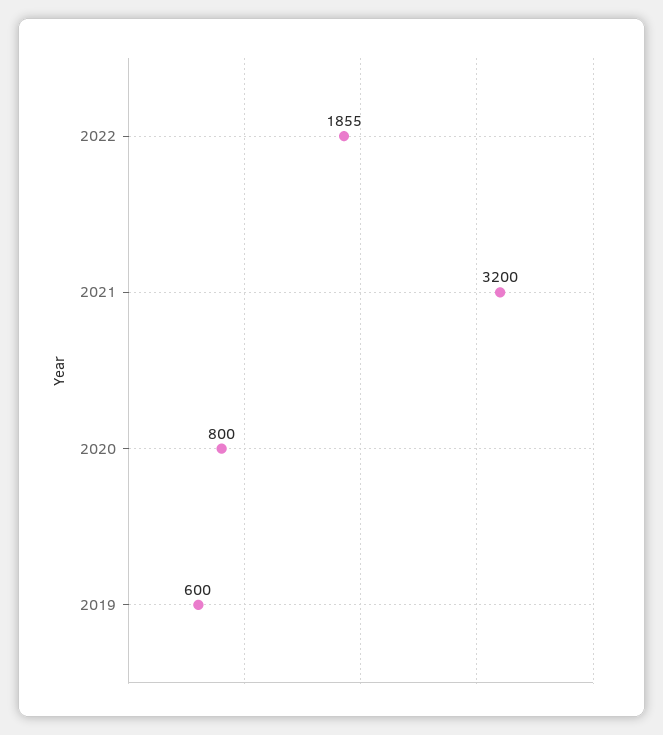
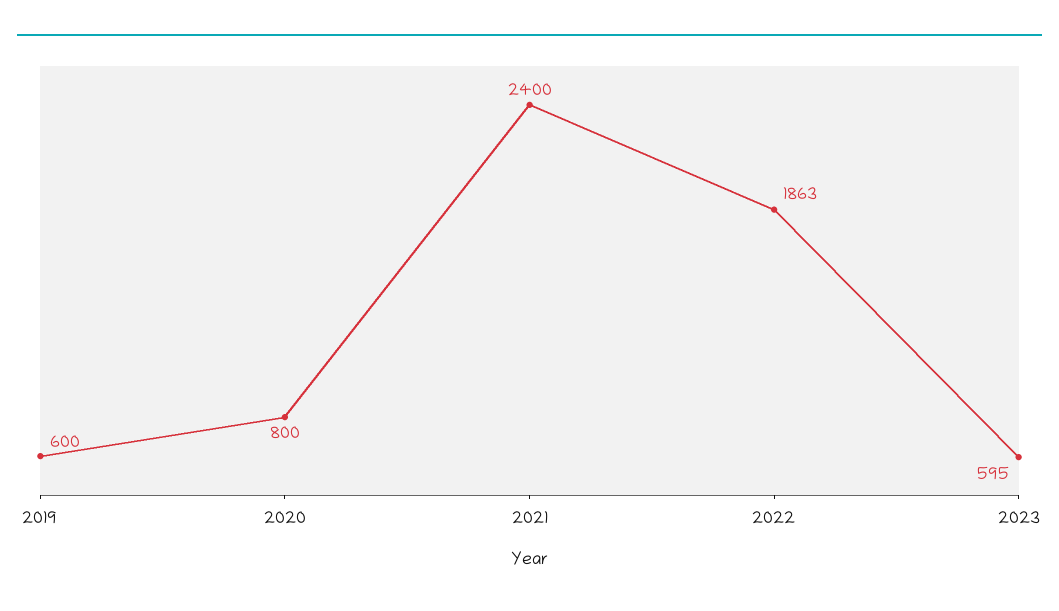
2022: 1855 -> 1863
2021: 3200 -> 2400
2023: none -> 595

